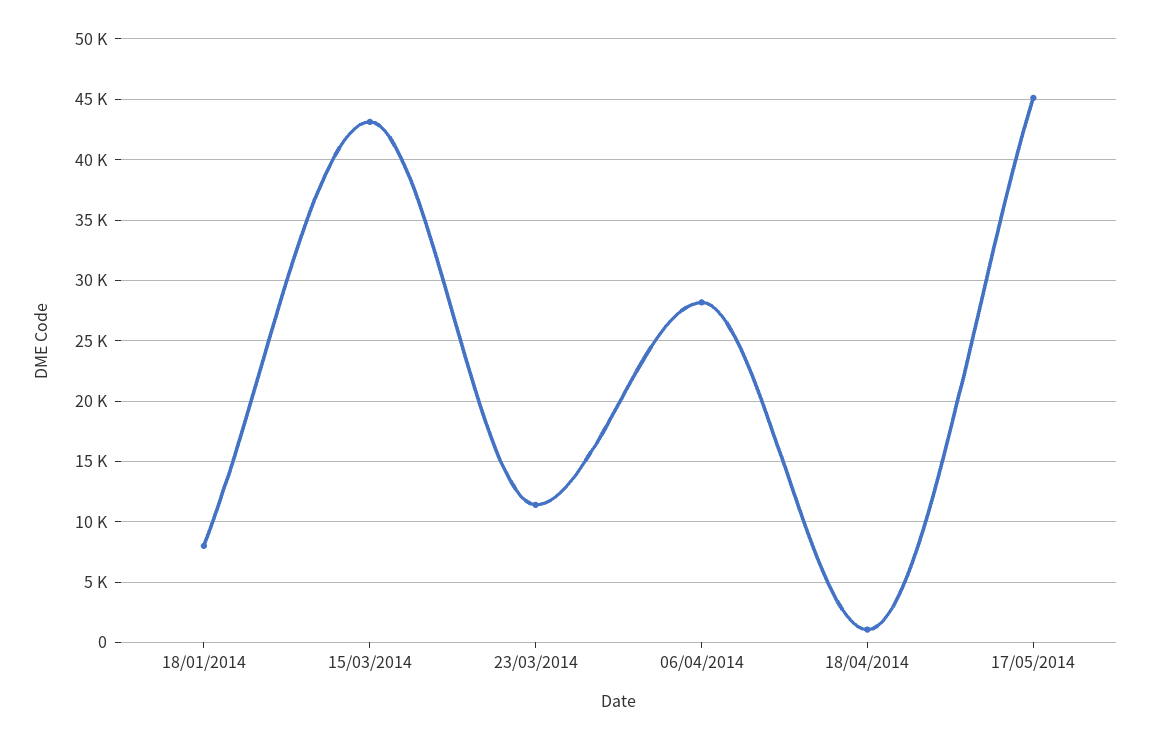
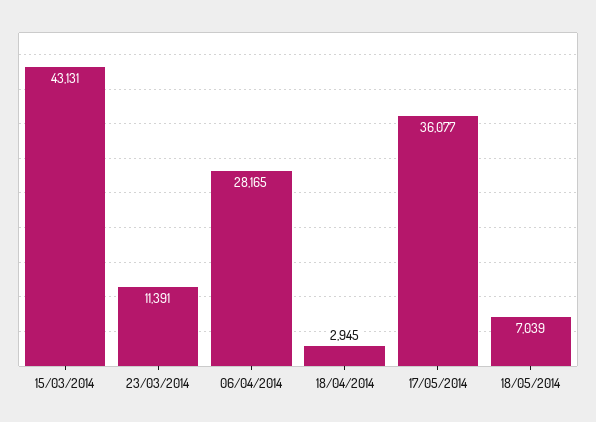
18/01/2014: 8000 -> none
18/04/2014: 1000 -> 2945
17/05/2014: 45000 -> 36077
18/05/2014: none -> 7039

